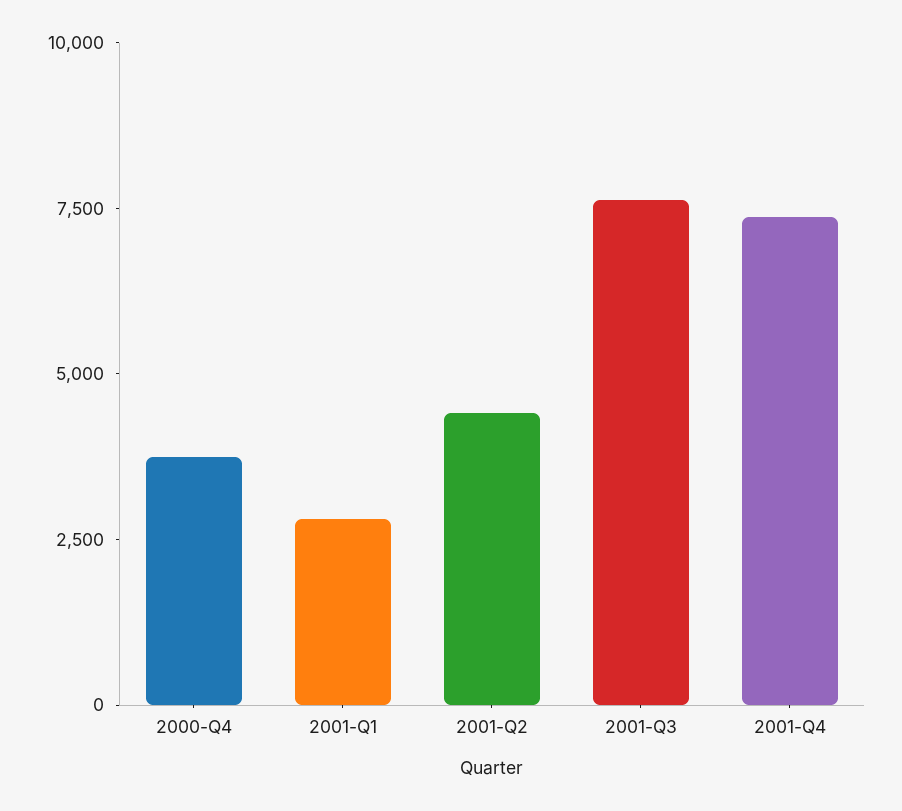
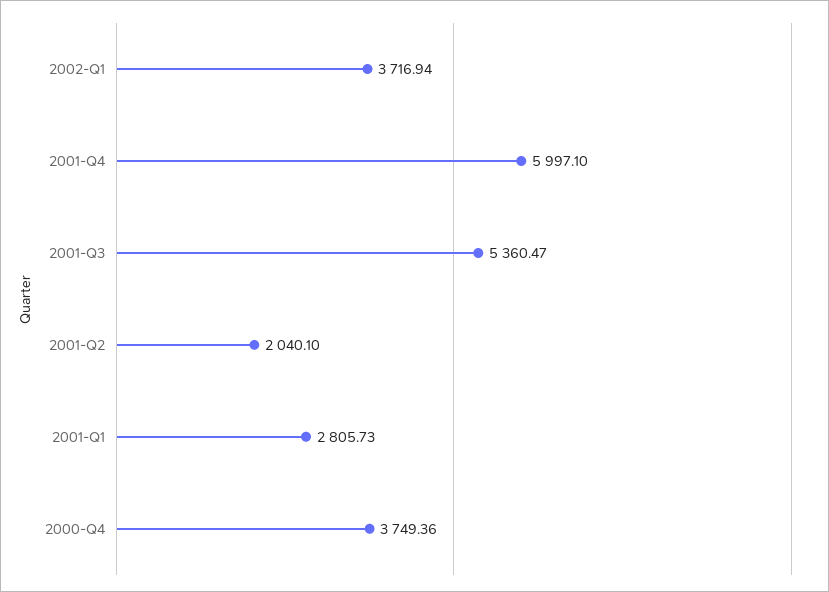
2001-Q2: 4500 -> 2040.1
2001-Q3: 7500 -> 5360.47
2001-Q4: 7500 -> 5997.1
2002-Q1: none -> 3716.94

